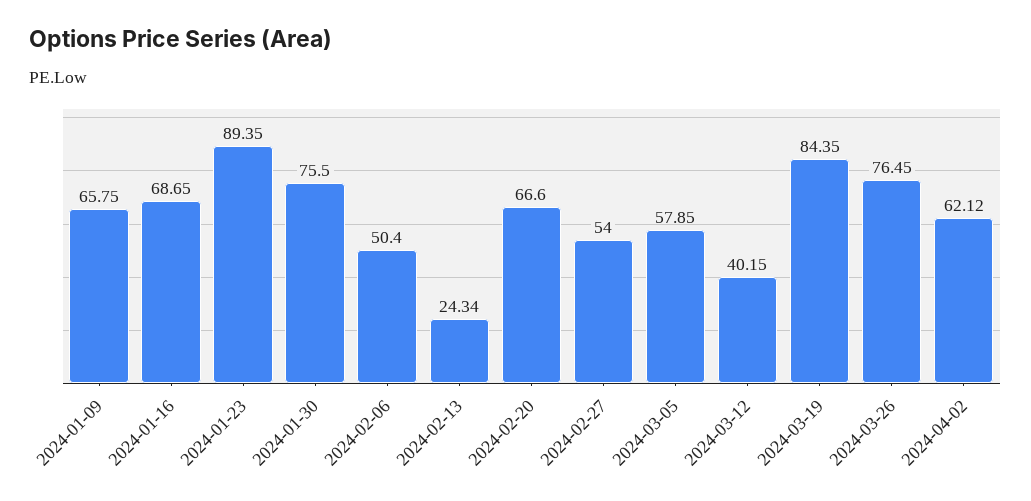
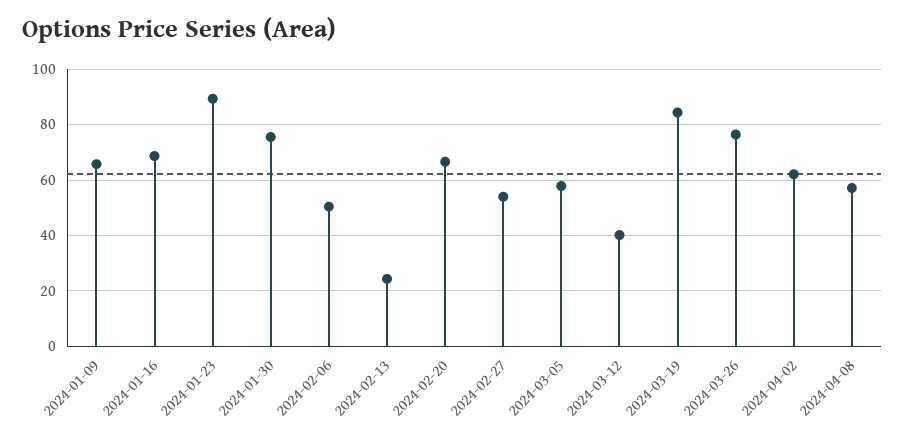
2024-04-08: none -> 57.5

